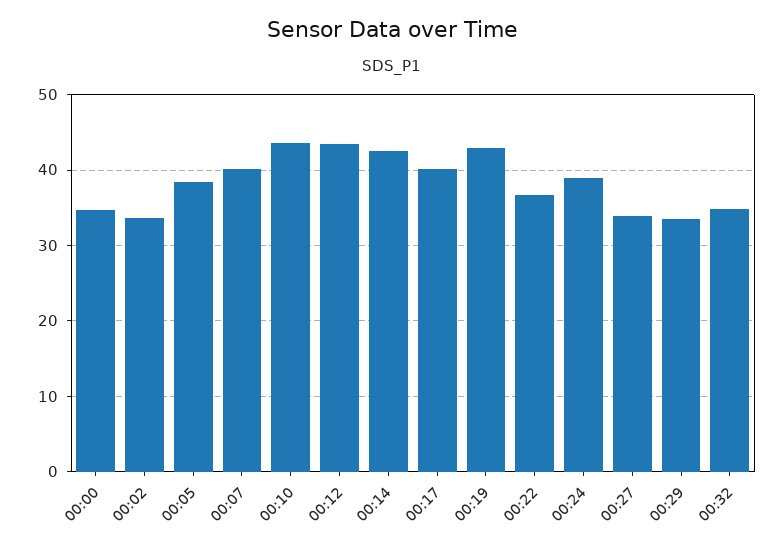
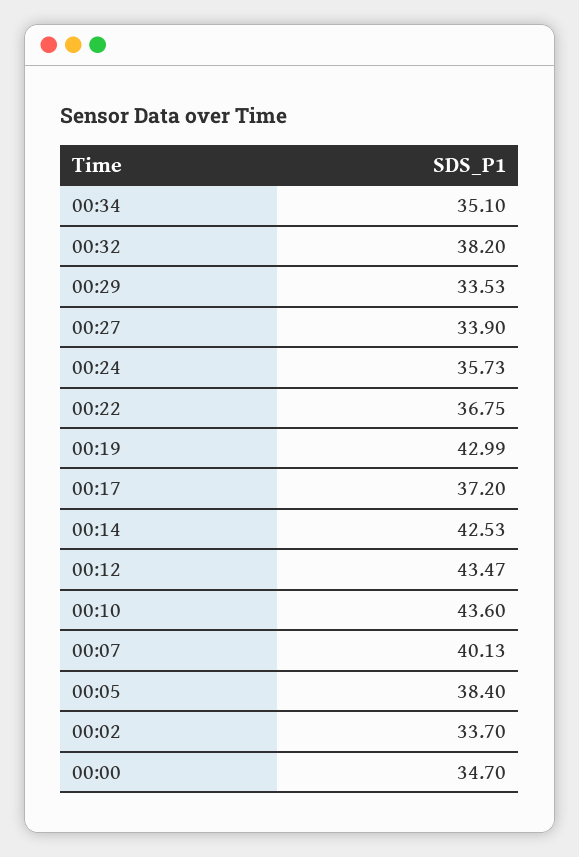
00:17: 40 -> 37.2
00:24: 39 -> 35.73
00:32: 35 -> 38.2
00:34: none -> 35.1

